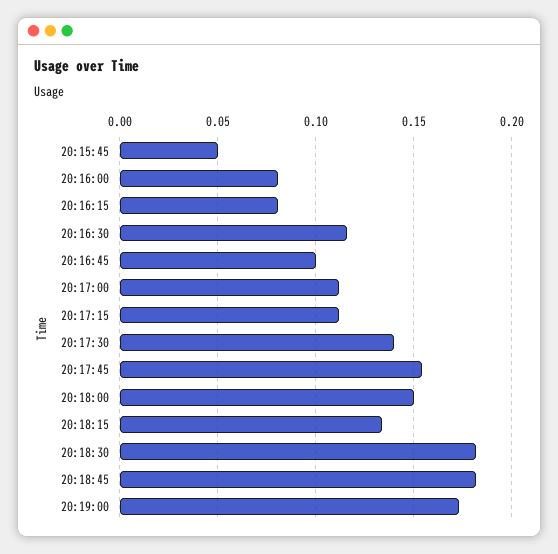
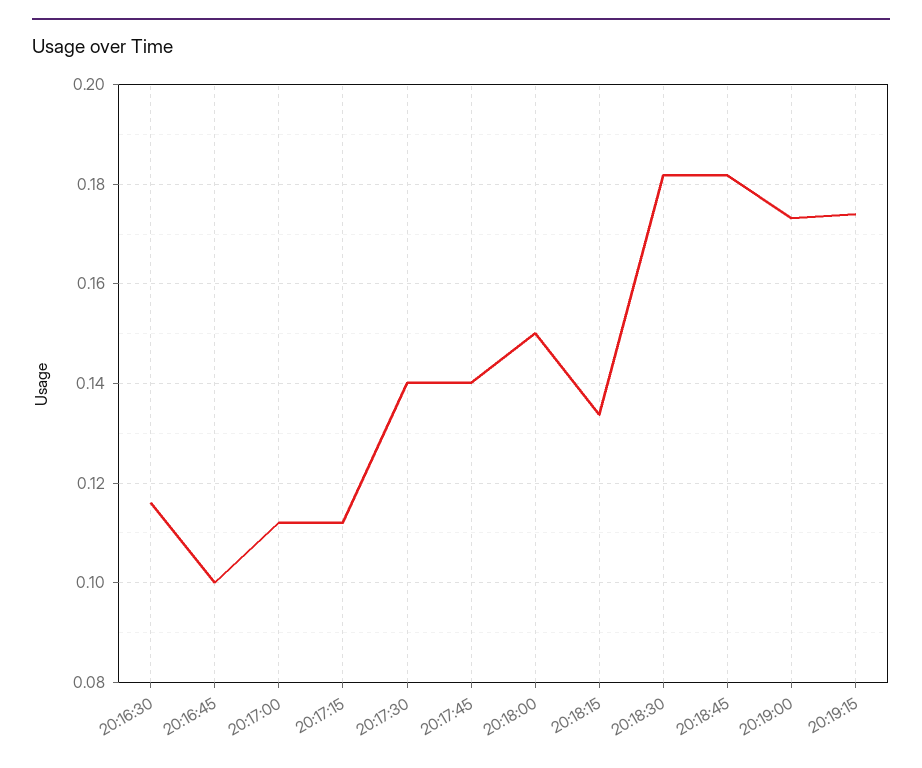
20:15:45: 0.05 -> none
20:16:00: 0.08 -> none
20:16:15: 0.08 -> none
20:17:45: 0.155 -> 0.14
20:19:15: none -> 0.174

